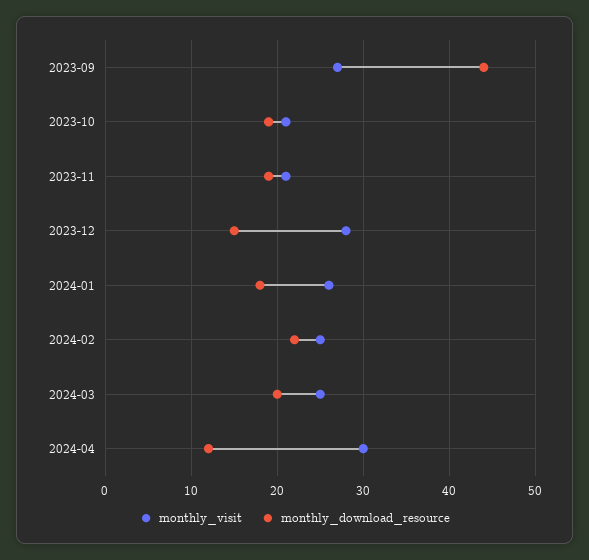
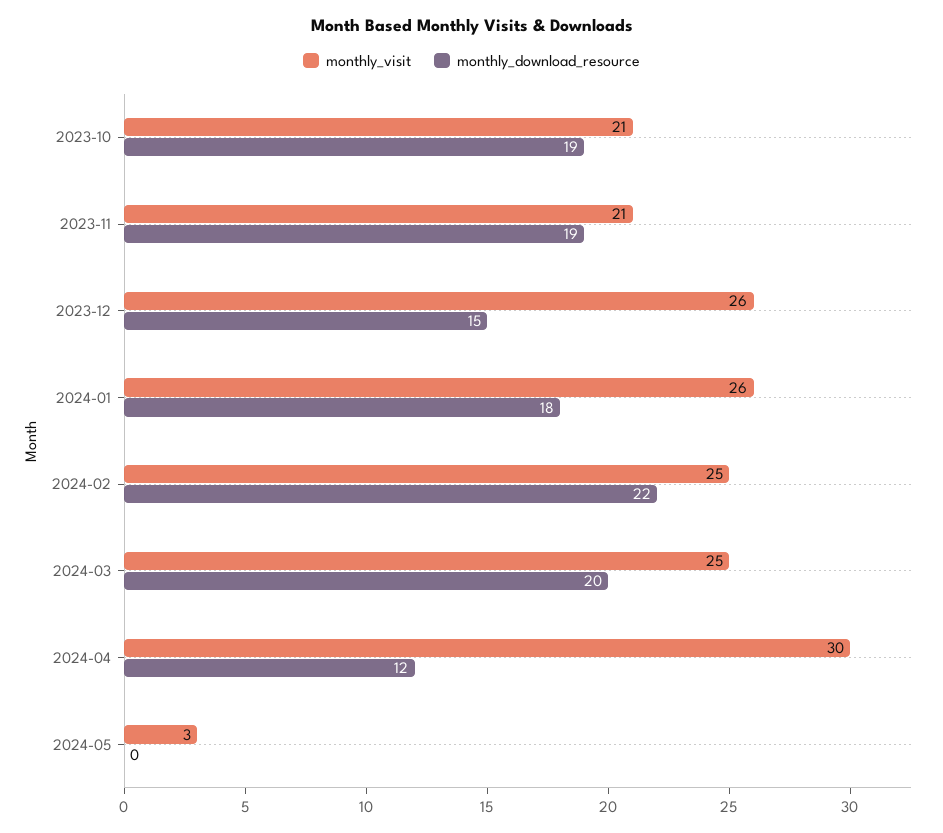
monthly_visit, 2023-09: 27 -> none
monthly_download_resource, 2023-09: 44 -> none
monthly_visit, 2023-12: 28 -> 26
monthly_visit, 2024-05: none -> 3
monthly_download_resource, 2024-05: none -> 0

